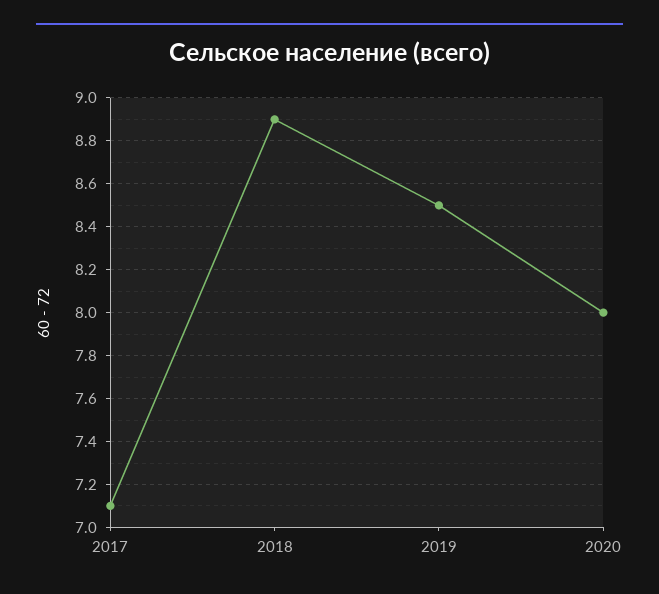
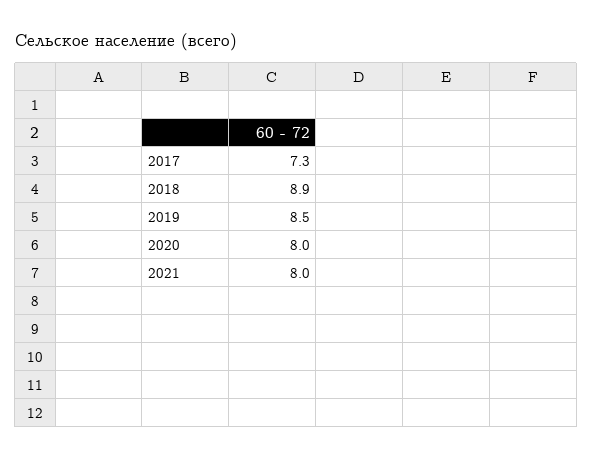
2017: 7.1 -> 7.3
2021: none -> 8

